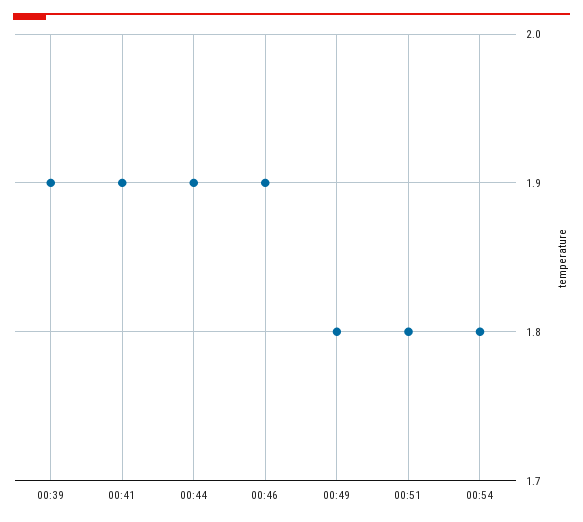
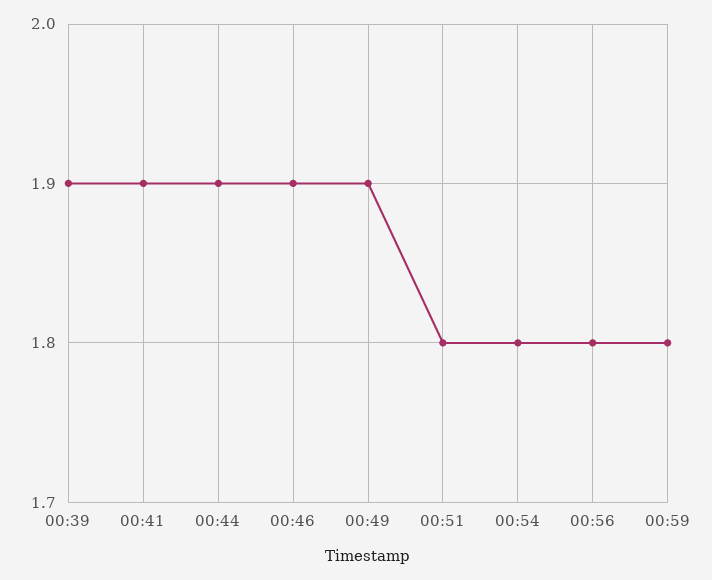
00:49: 1.8 -> 1.9
00:56: none -> 1.8
00:59: none -> 1.8

